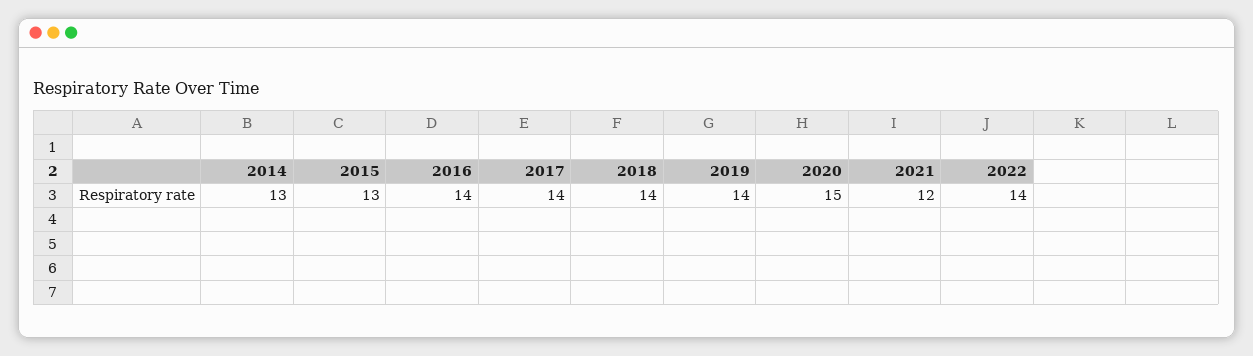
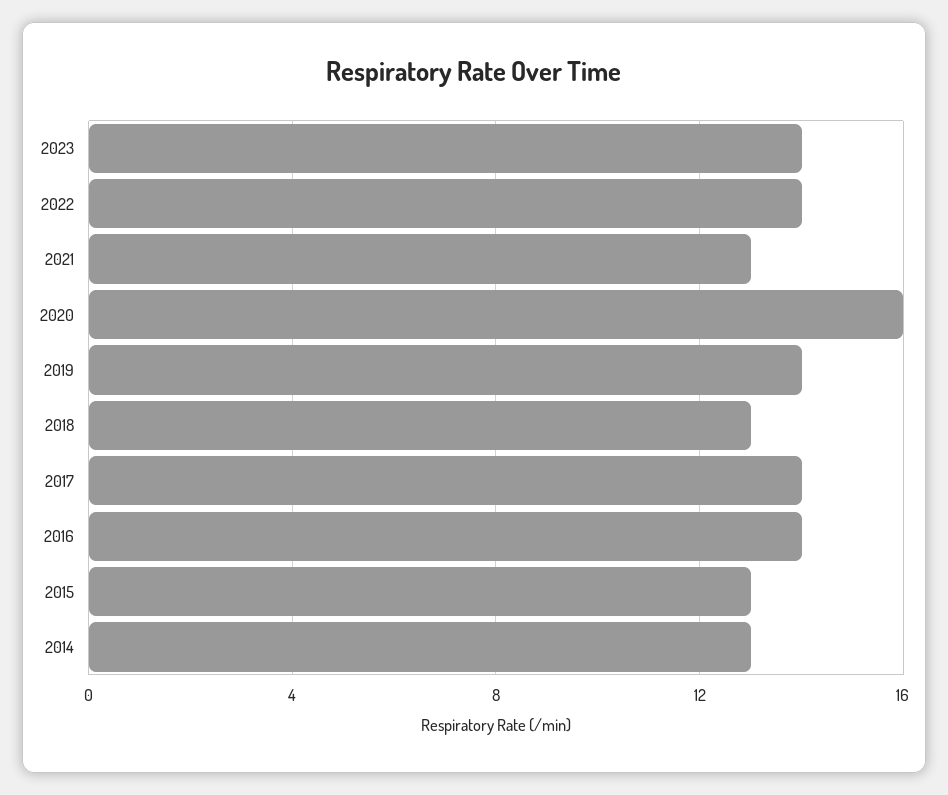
2018: 14 -> 13
2020: 15 -> 16
2021: 12 -> 13
2023: none -> 14

